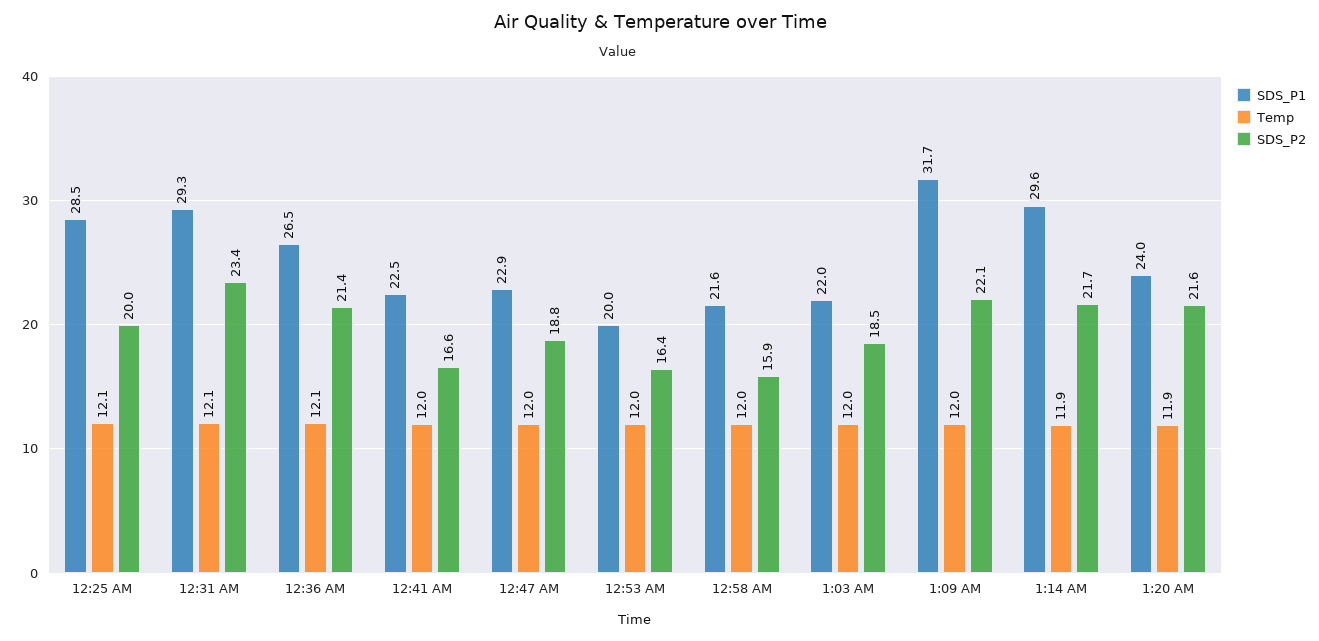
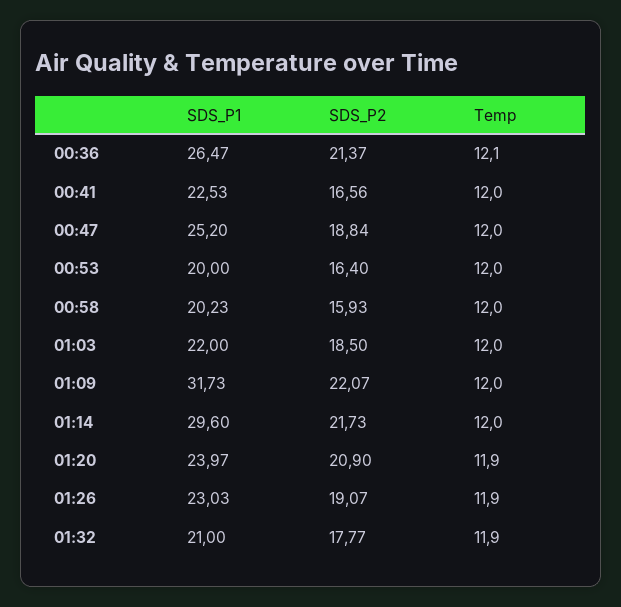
SDS_P1, 12:25 AM: 28.5 -> none
Temp, 12:25 AM: 12.1 -> none
SDS_P2, 12:25 AM: 20 -> none
SDS_P1, 12:31 AM: 29.3 -> none
Temp, 12:31 AM: 12.1 -> none
SDS_P2, 12:31 AM: 23.4 -> none
SDS_P1, 12:47 AM: 22.9 -> 25.2
SDS_P1, 12:58 AM: 21.6 -> 20.23
Temp, 1:14 AM: 11.9 -> 12
SDS_P2, 1:20 AM: 21.6 -> 20.9
SDS_P1, 01:26: none -> 23.03
SDS_P2, 01:26: none -> 19.07
Temp, 01:26: none -> 11.9
SDS_P1, 01:32: none -> 21
SDS_P2, 01:32: none -> 17.77
Temp, 01:32: none -> 11.9

